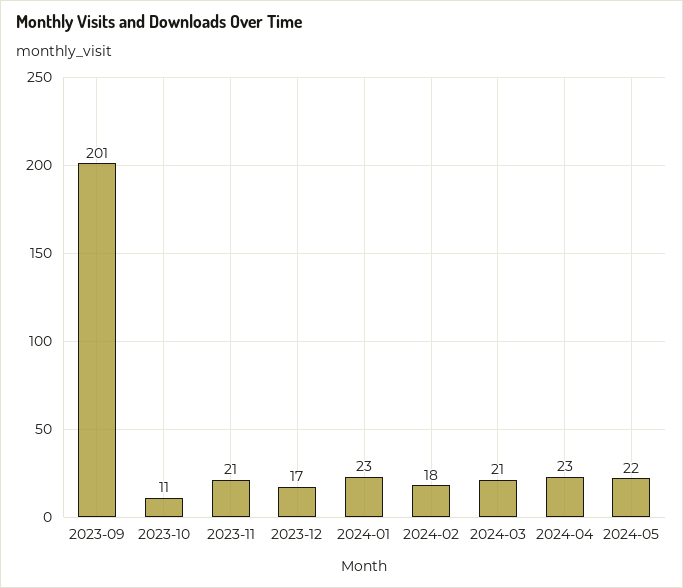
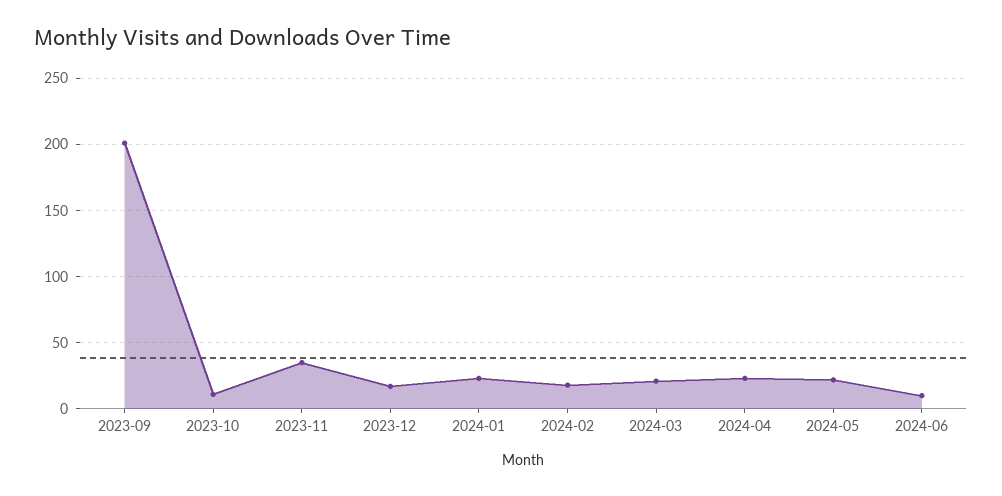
2023-11: 21 -> 35
2024-06: none -> 10

